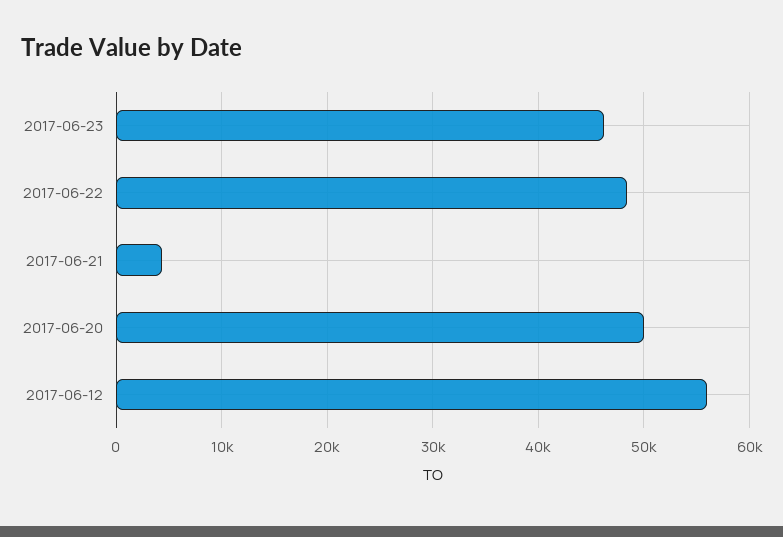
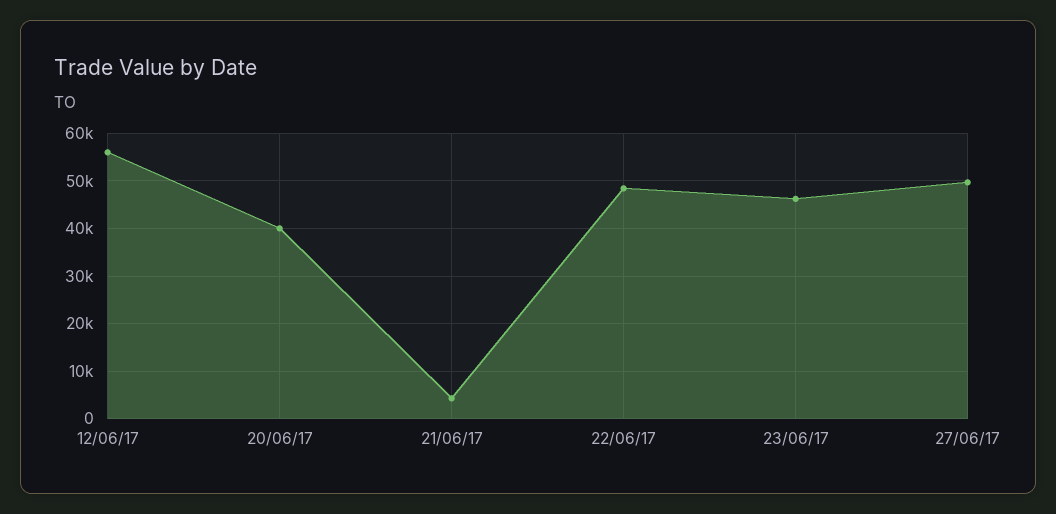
2017-06-20: 50000 -> 40000
27/06/17: none -> 50000

